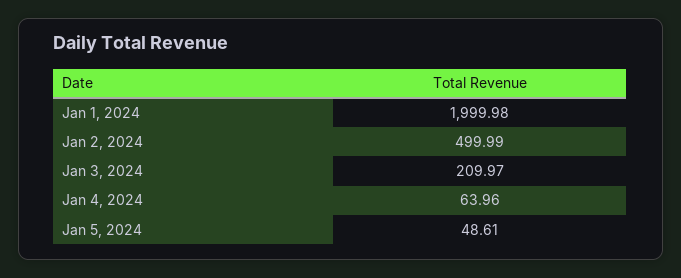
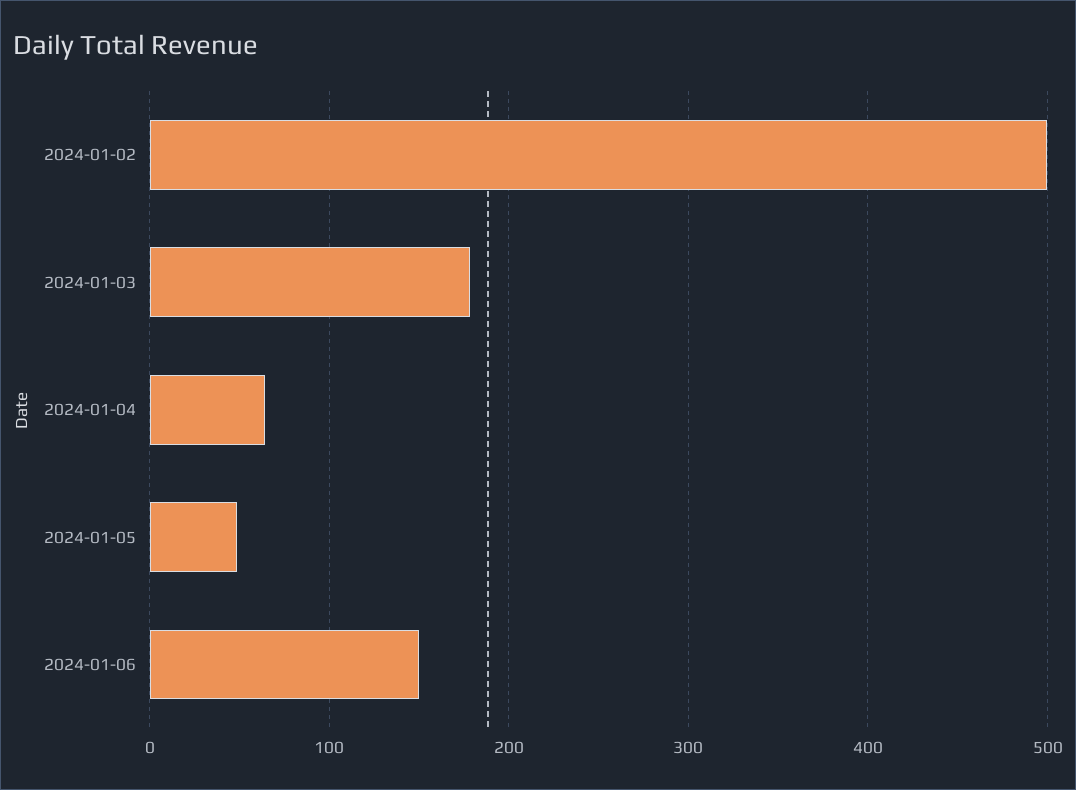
Jan 1, 2024: 1999.98 -> none
Jan 3, 2024: 209.97 -> 180
2024-01-06: none -> 150

